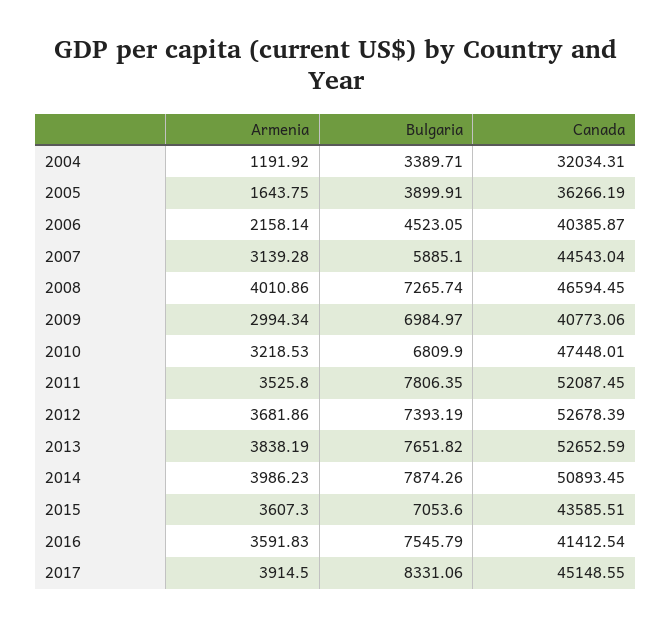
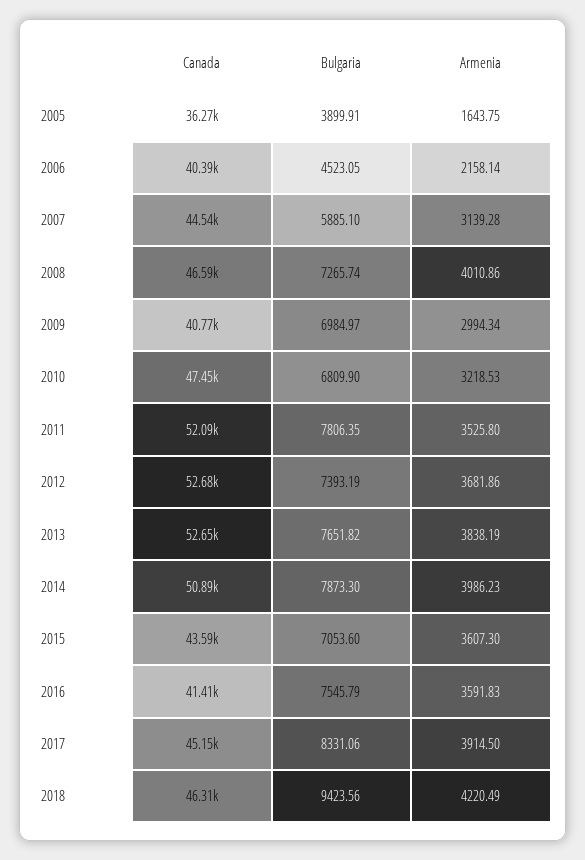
Armenia, 2004: 1191.92 -> none
Bulgaria, 2004: 3389.71 -> none
Canada, 2004: 32034.31 -> none
Bulgaria, 2014: 7874.26 -> 7873.3
Canada, 2018: none -> 46310
Bulgaria, 2018: none -> 9423.56
Armenia, 2018: none -> 4220.49

